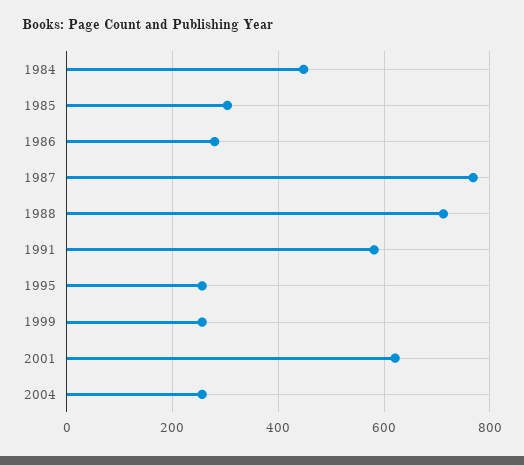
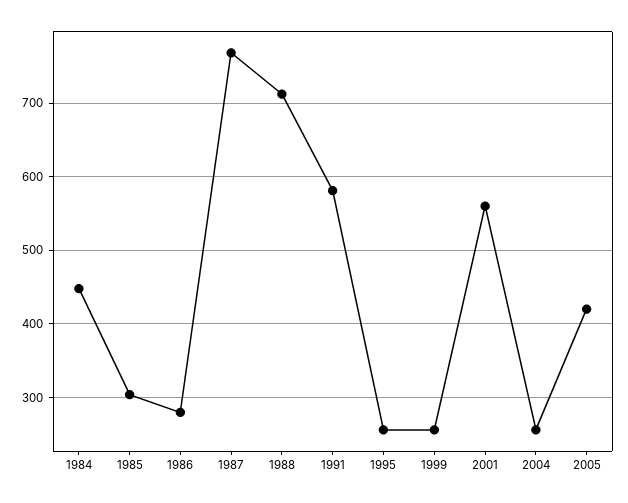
2001: 620 -> 560
2005: none -> 420

